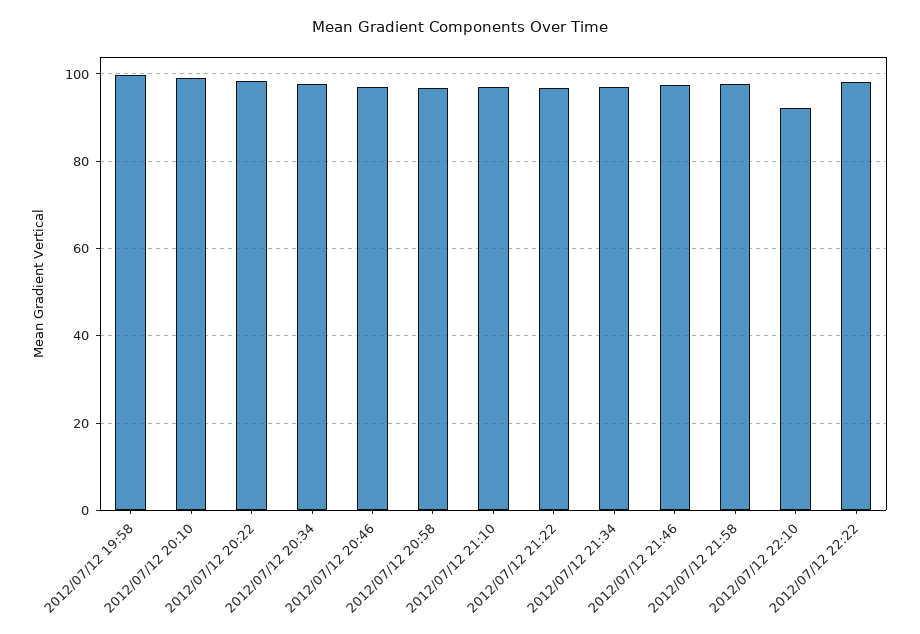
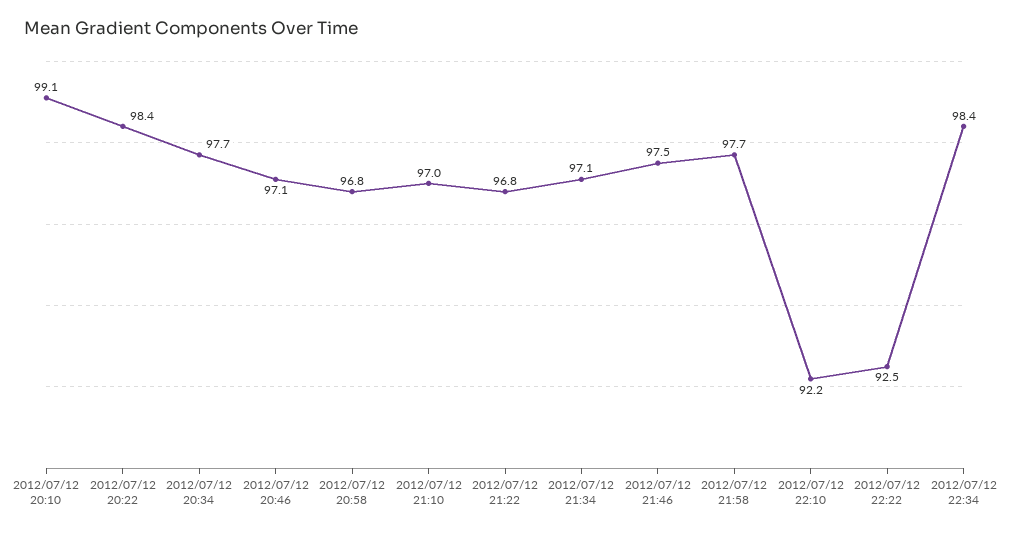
2012/07/12 19:58: 100 -> none
2012/07/12 22:22: 98 -> 92.5
2012/07/12 22:34: none -> 98.4

